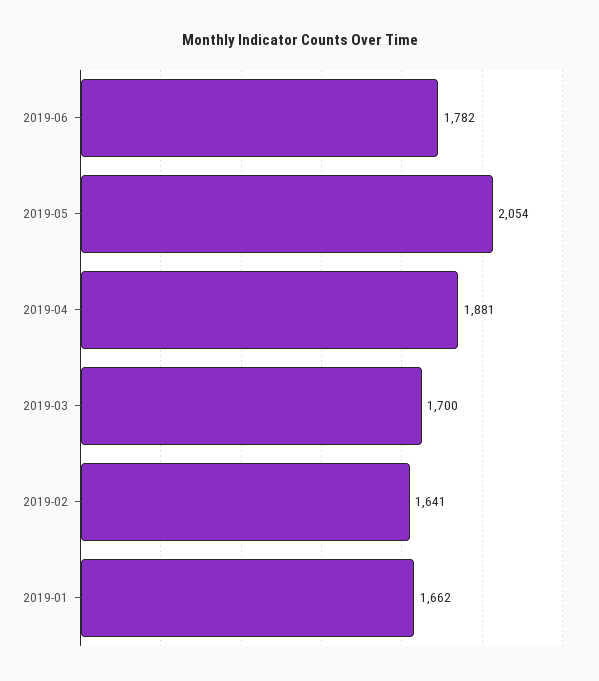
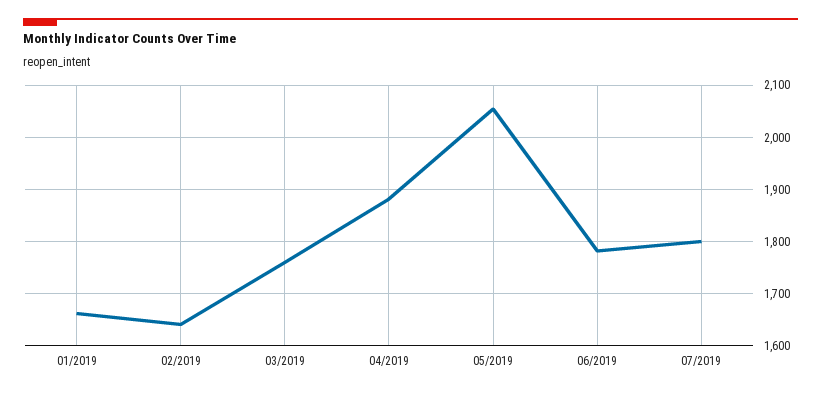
2019-03: 1700 -> 1760
07/2019: none -> 1800

